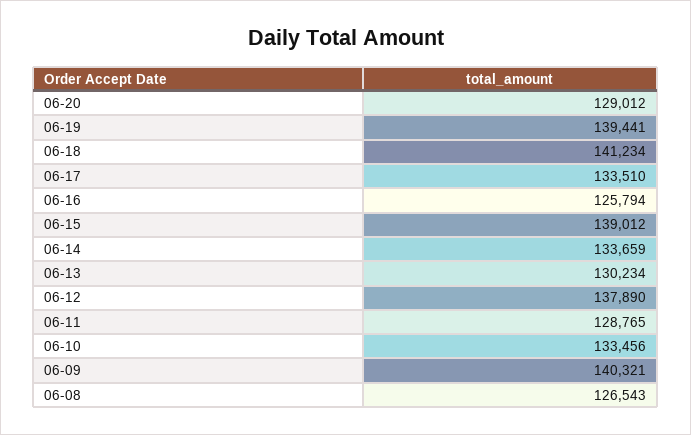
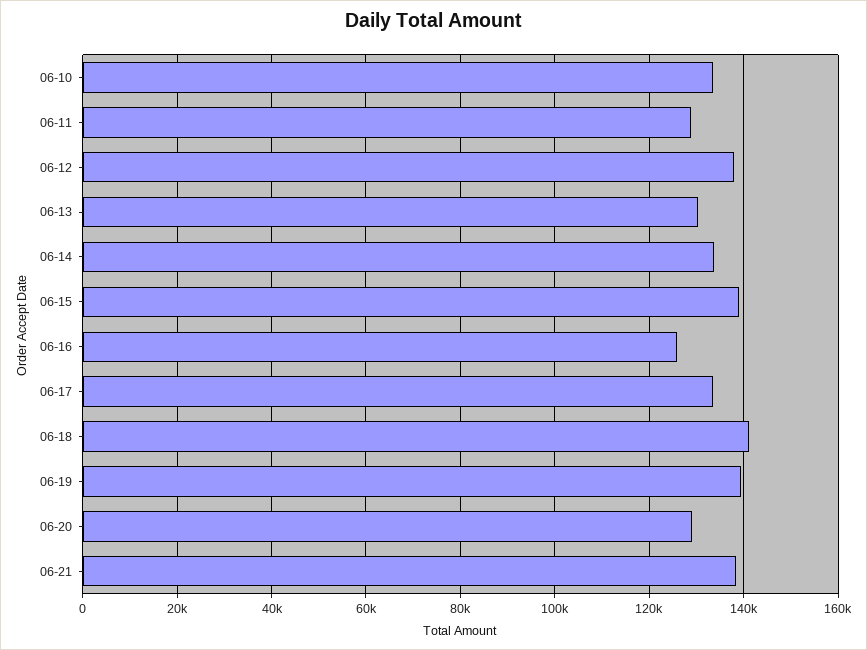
06-09: 140321 -> none
06-08: 126543 -> none
06-21: none -> 138000

